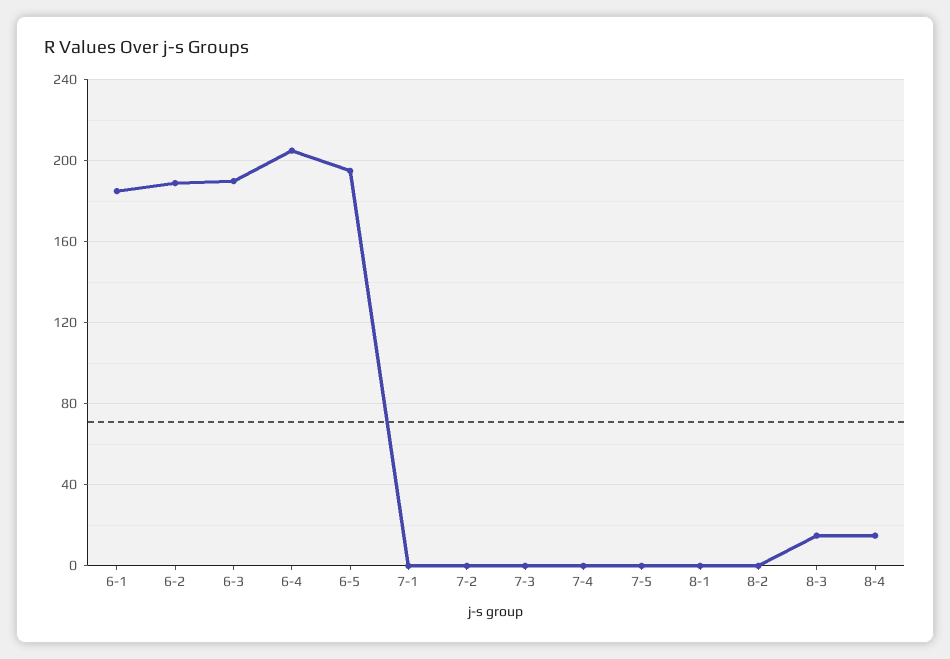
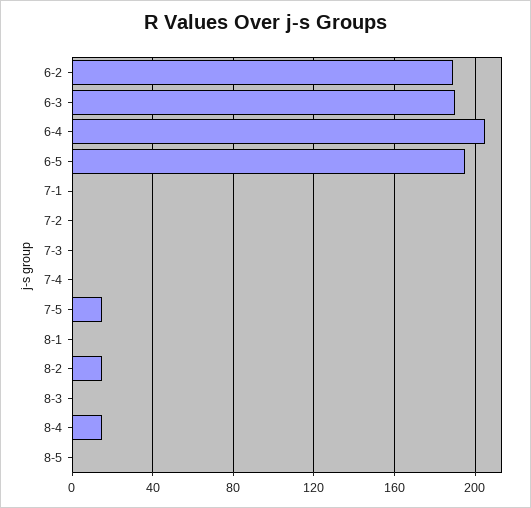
6-1: 185 -> none
7-5: 0 -> 15
8-2: 0 -> 15
8-3: 15 -> 0
8-5: none -> 0

